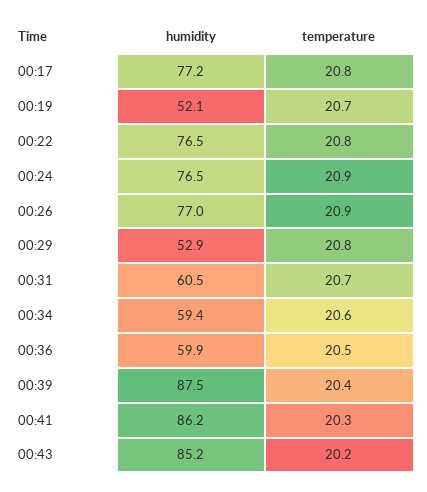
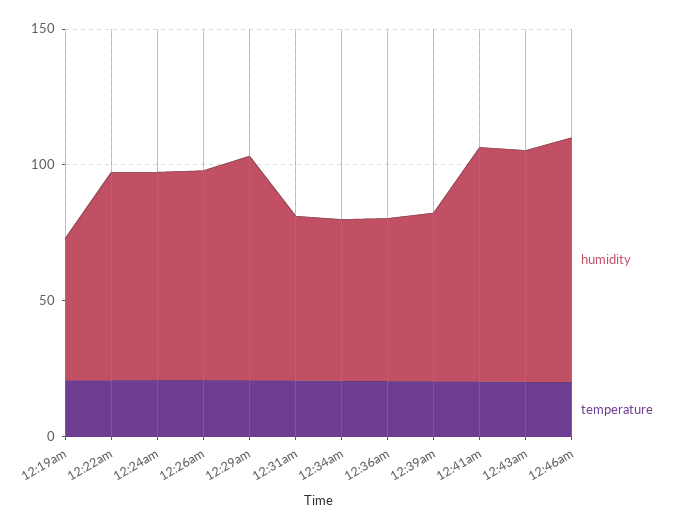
humidity, 00:17: 77.2 -> none
temperature, 00:17: 20.8 -> none
humidity, 00:29: 52.9 -> 80
humidity, 00:39: 87.5 -> 60
humidity, 12:46am: none -> 90
temperature, 12:46am: none -> 20

